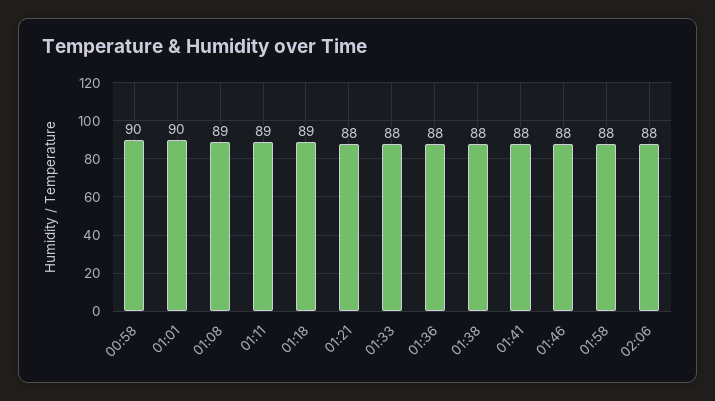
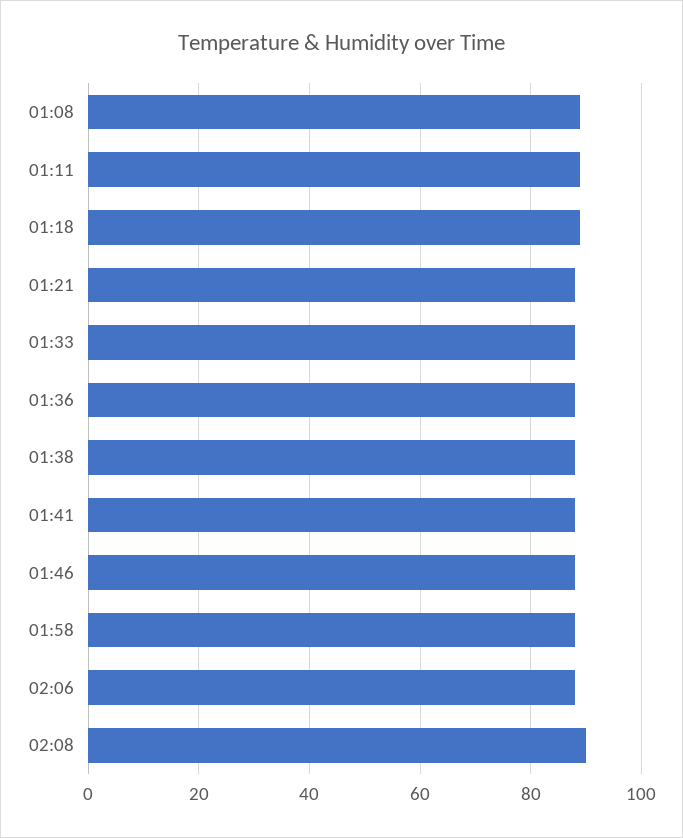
00:58: 90 -> none
01:01: 90 -> none
02:08: none -> 90

